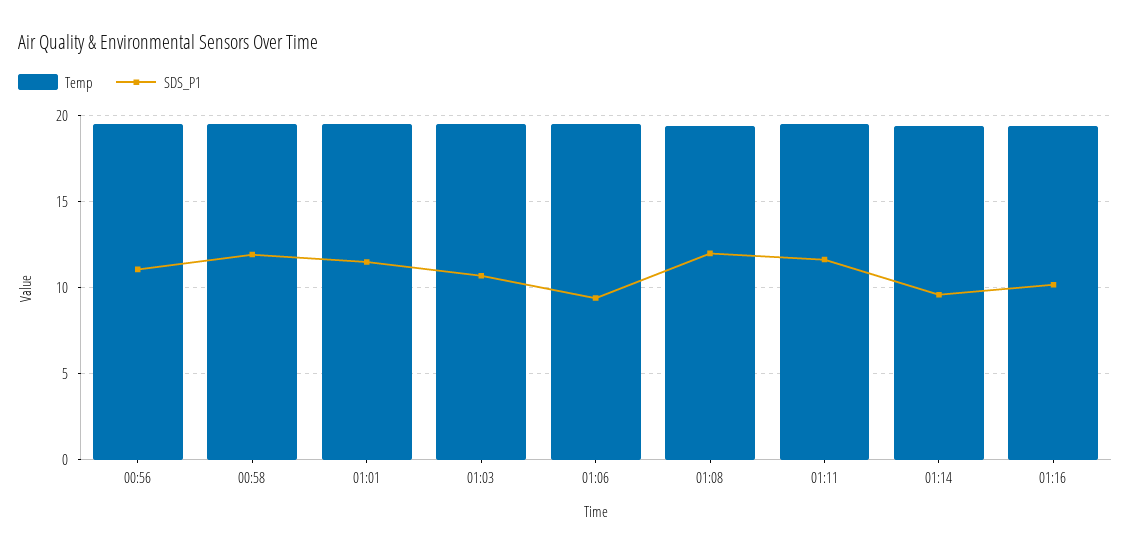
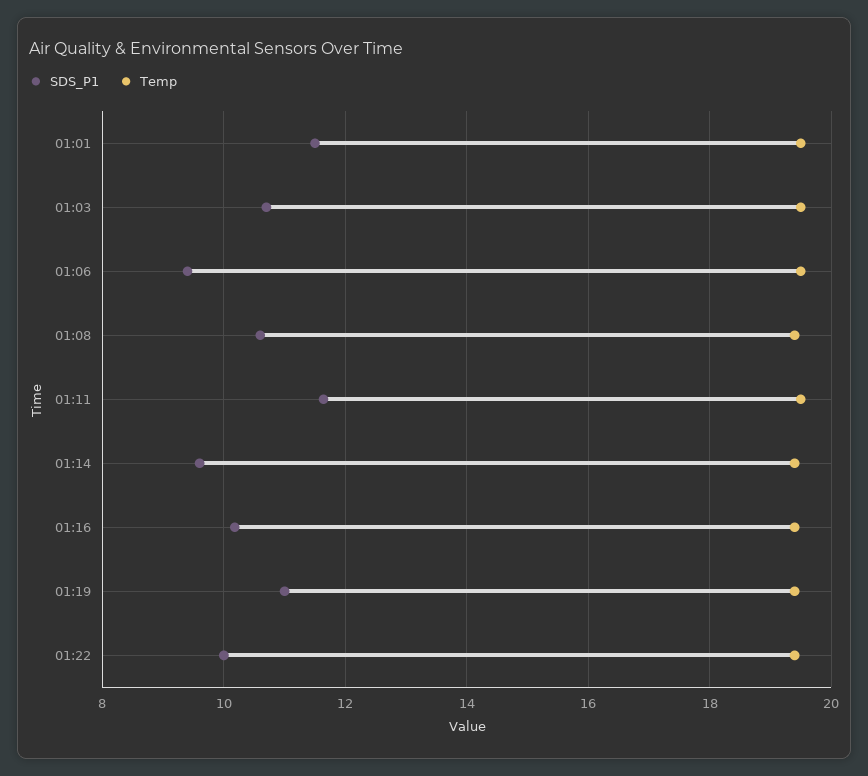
Temp, 00:56: 19.5 -> none
SDS_P1, 00:56: 11 -> none
Temp, 00:58: 19.5 -> none
SDS_P1, 00:58: 12 -> none
SDS_P1, 01:08: 12 -> 10.6
SDS_P1, 01:19: none -> 11
Temp, 01:19: none -> 19.4
SDS_P1, 01:22: none -> 10
Temp, 01:22: none -> 19.4

